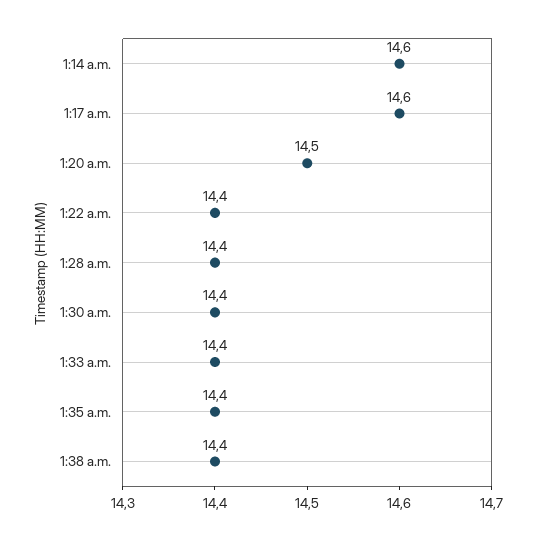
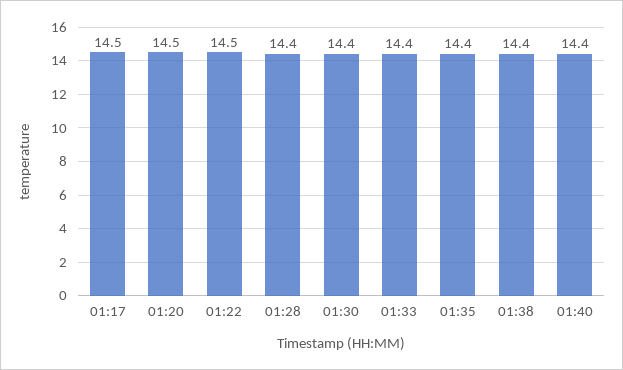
1:14 a.m.: 14.6 -> none
1:17 a.m.: 14.6 -> 14.5
1:22 a.m.: 14.4 -> 14.5
01:40: none -> 14.4

